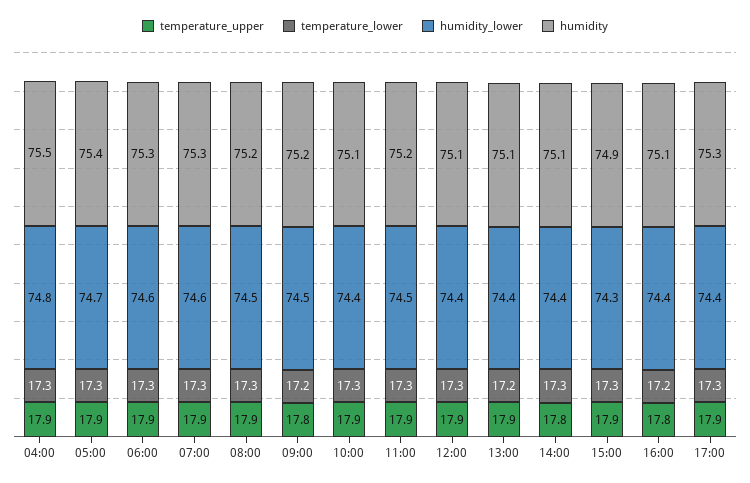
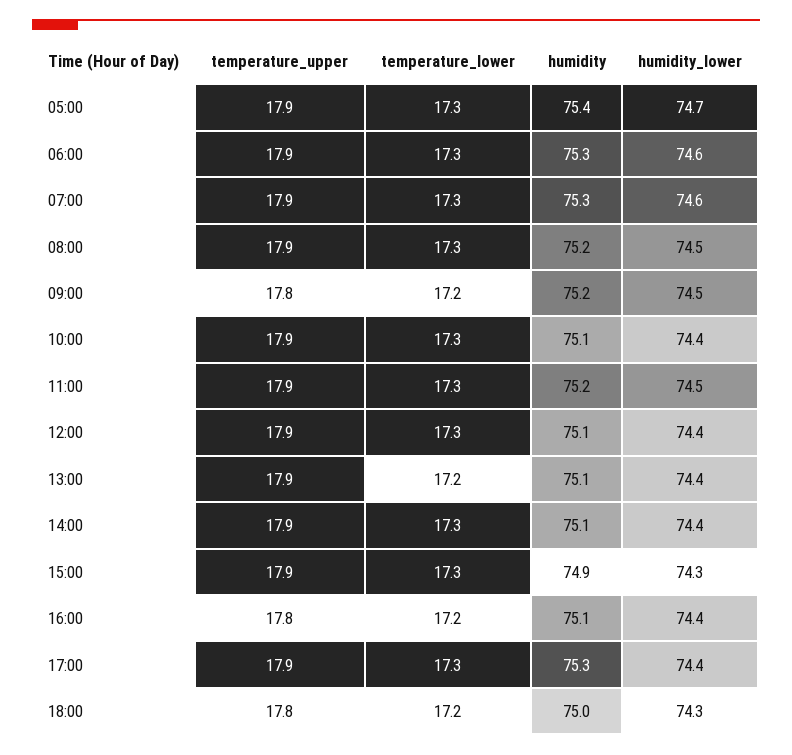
temperature_upper, 04:00: 17.9 -> none
temperature_lower, 04:00: 17.3 -> none
humidity_lower, 04:00: 74.8 -> none
humidity, 04:00: 75.5 -> none
temperature_upper, 14:00: 17.8 -> 17.9
temperature_upper, 18:00: none -> 17.8
temperature_lower, 18:00: none -> 17.2
humidity, 18:00: none -> 75
humidity_lower, 18:00: none -> 74.3

